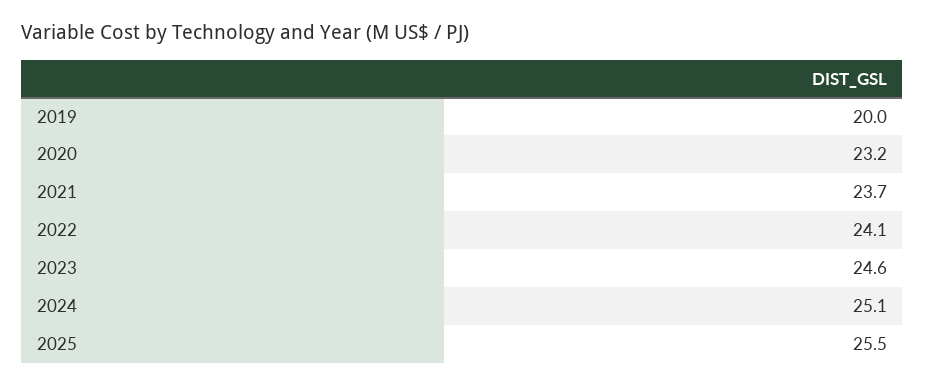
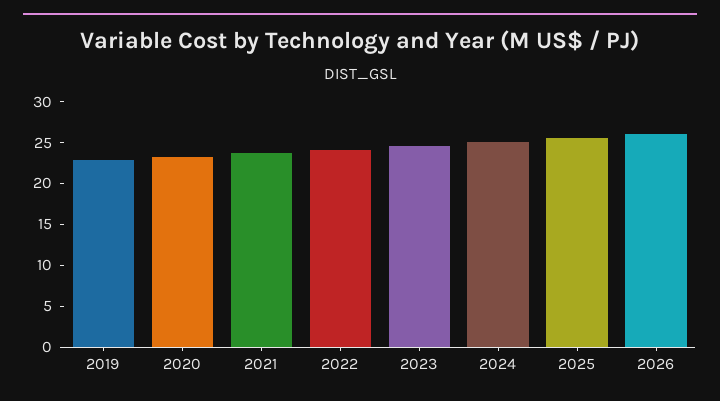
2019: 20 -> 23
2026: none -> 26

